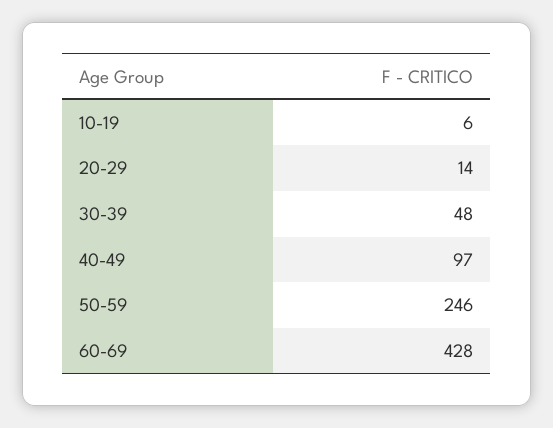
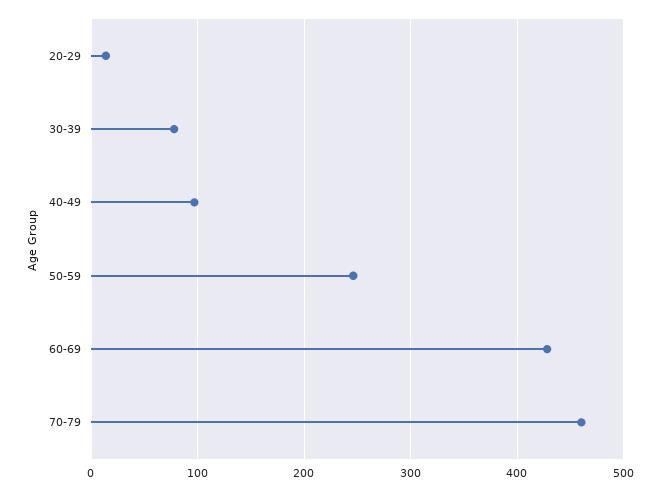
10-19: 6 -> none
30-39: 48 -> 80
70-79: none -> 460

